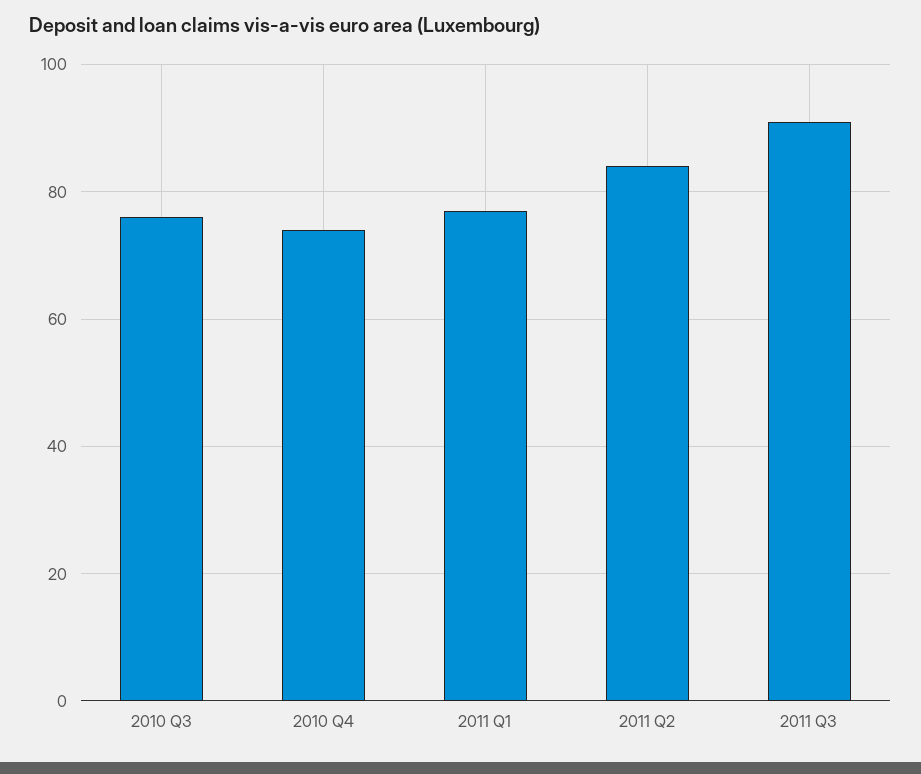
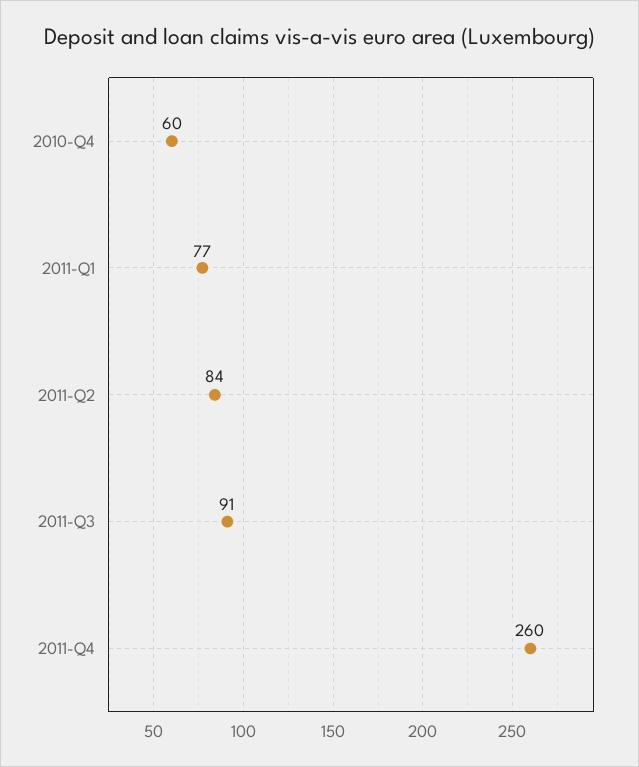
2010 Q3: 75 -> none
2010 Q4: 75 -> 60
2011-Q4: none -> 260

